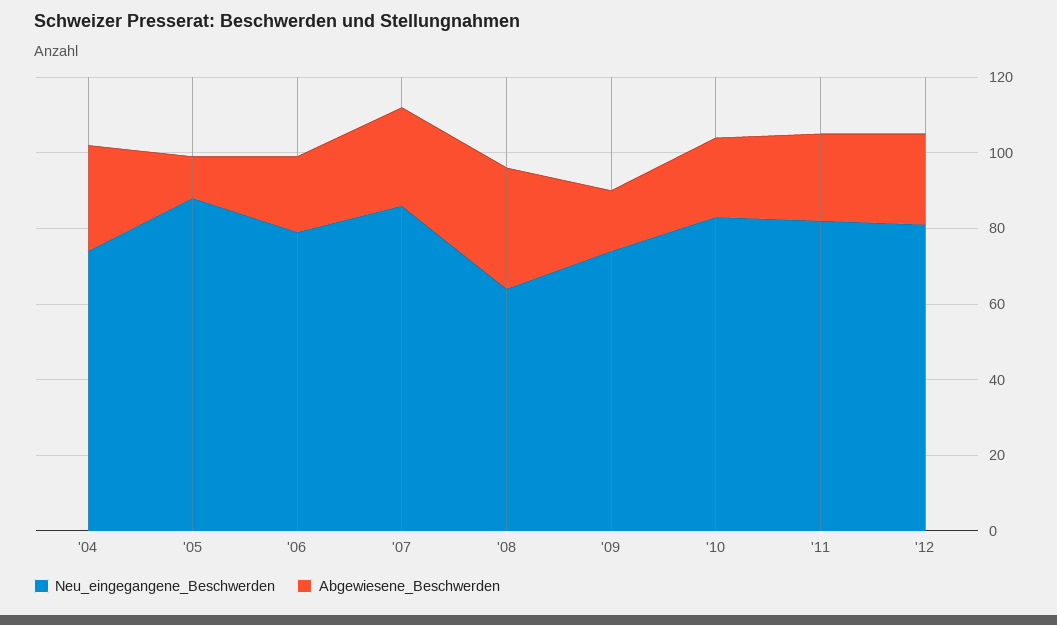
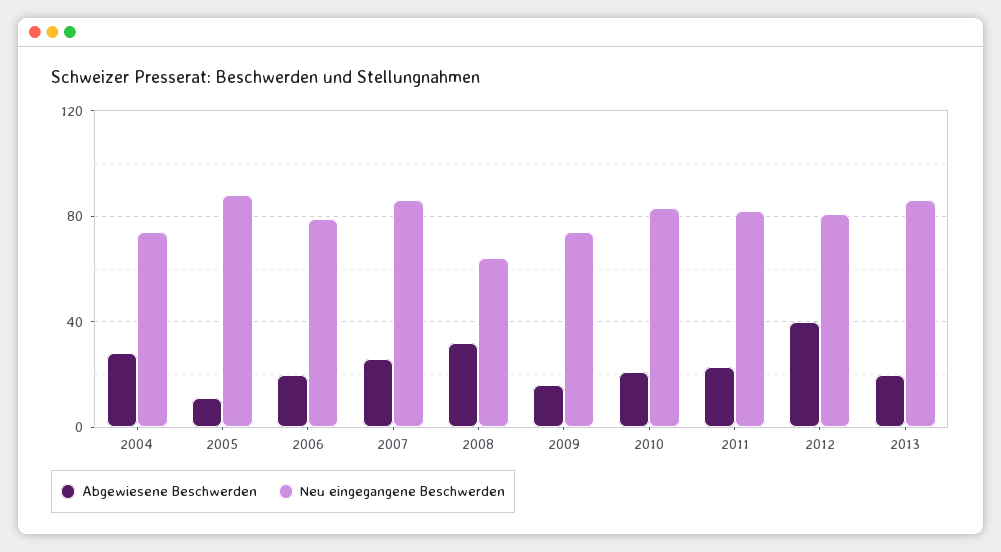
Abgewiesene_Beschwerden, '12: 25 -> 40
Abgewiesene_Beschwerden, 2013: none -> 20
Neu_eingegangene_Beschwerden, 2013: none -> 85

